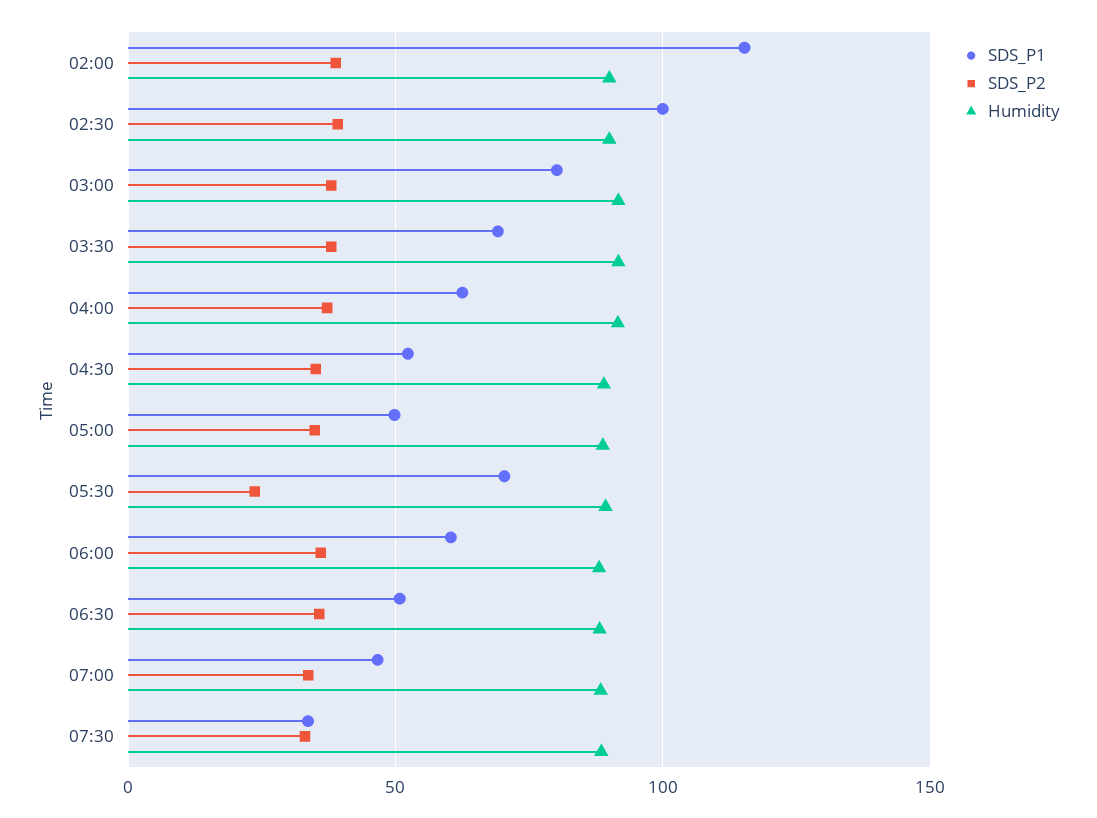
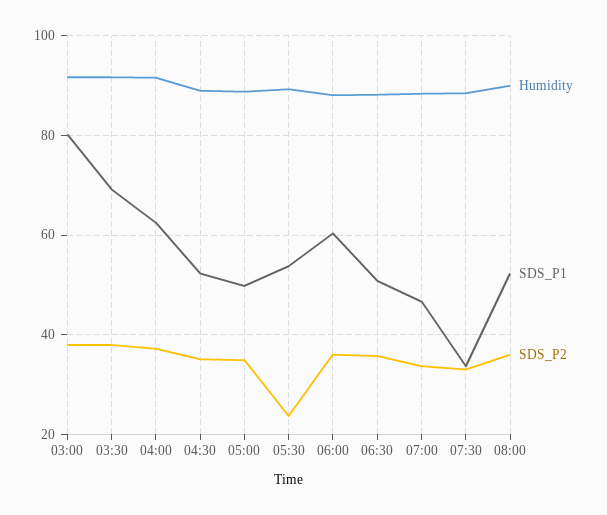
SDS_P1, 02:00: 115 -> none
SDS_P2, 02:00: 40 -> none
Humidity, 02:00: 90 -> none
SDS_P1, 02:30: 100 -> none
SDS_P2, 02:30: 40 -> none
Humidity, 02:30: 90 -> none
SDS_P1, 05:30: 70 -> 54
Humidity, 08:00: none -> 90
SDS_P1, 08:00: none -> 52
SDS_P2, 08:00: none -> 36

